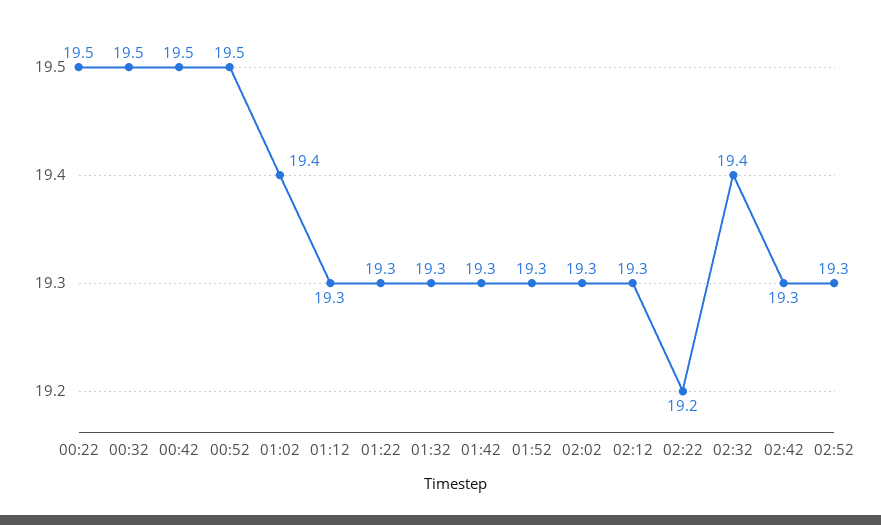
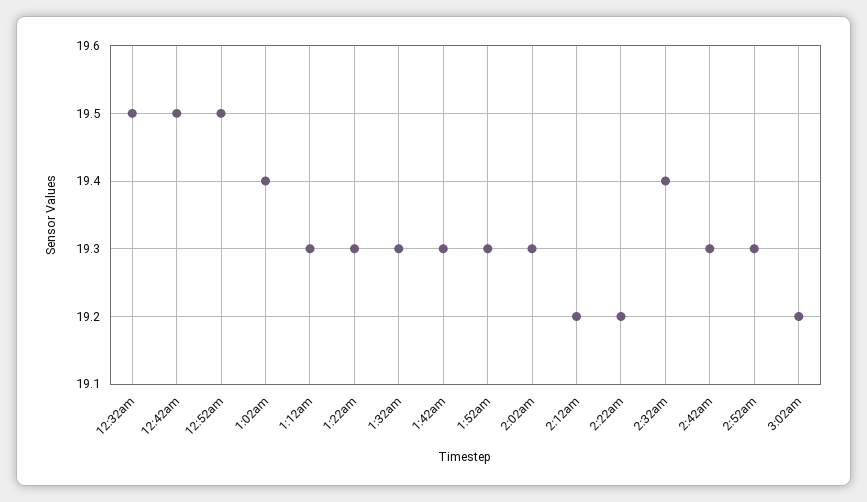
00:22: 19.5 -> none
02:12: 19.3 -> 19.2
3:02am: none -> 19.2

